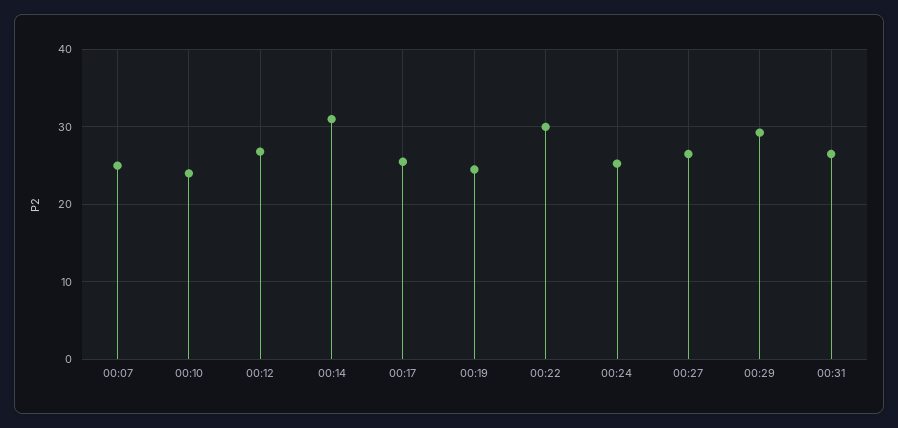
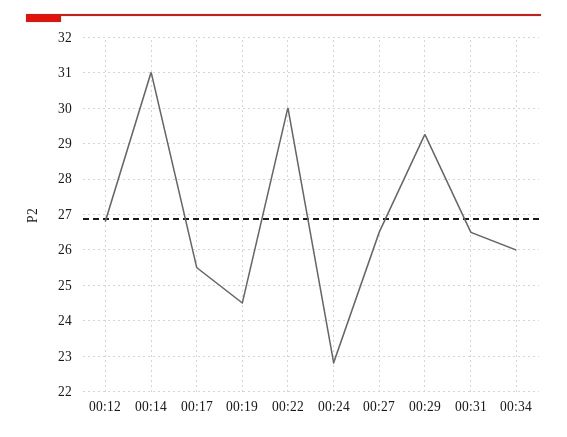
00:07: 25 -> none
00:10: 24 -> none
00:24: 25 -> 22.8
00:34: none -> 26

